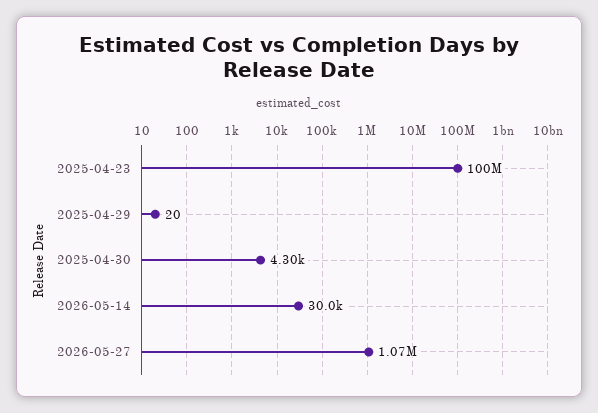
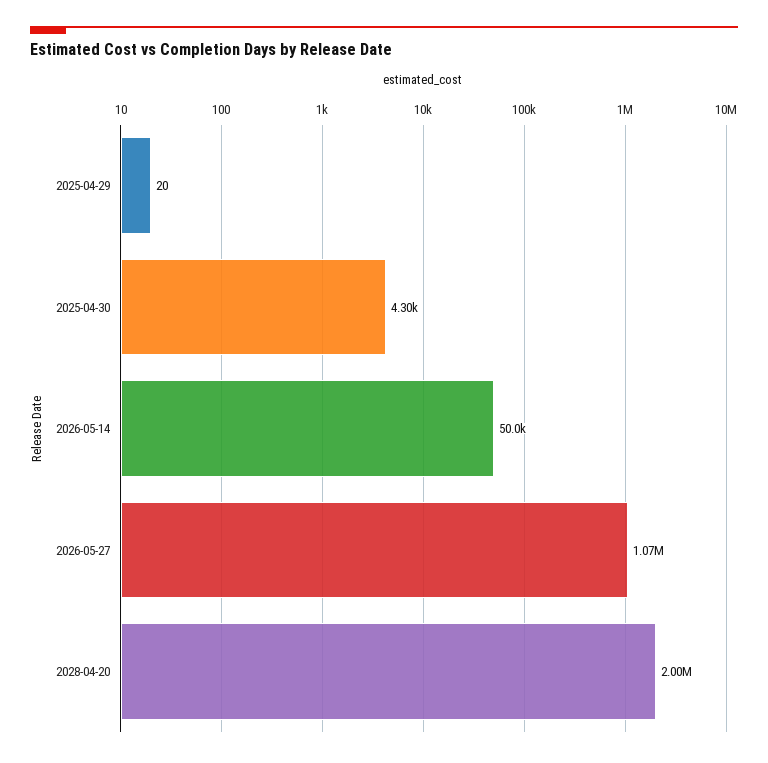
2025-04-23: 100000000 -> none
2026-05-14: 30000 -> 50000
2028-04-20: none -> 2000000

